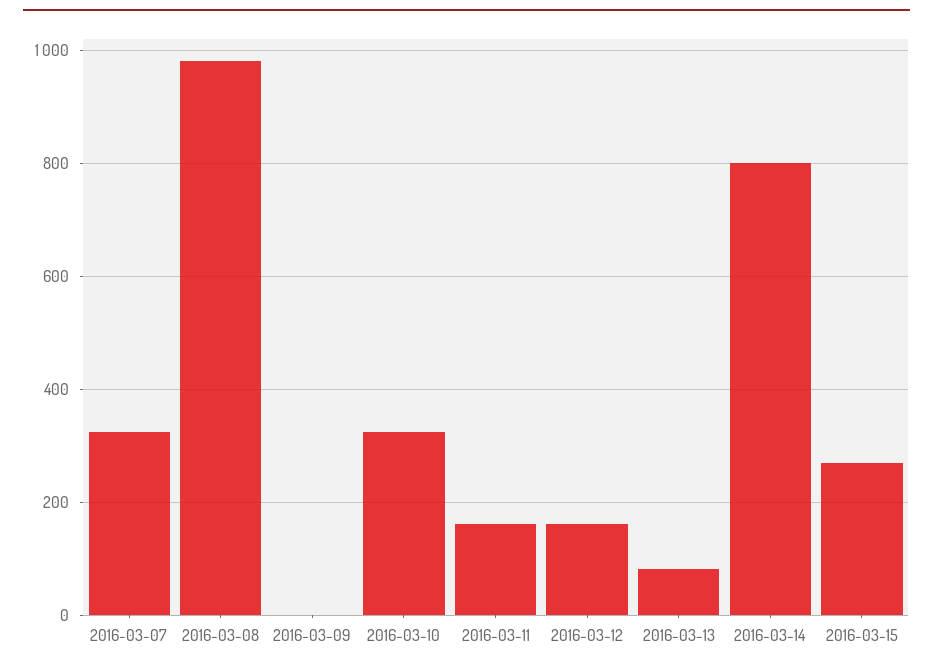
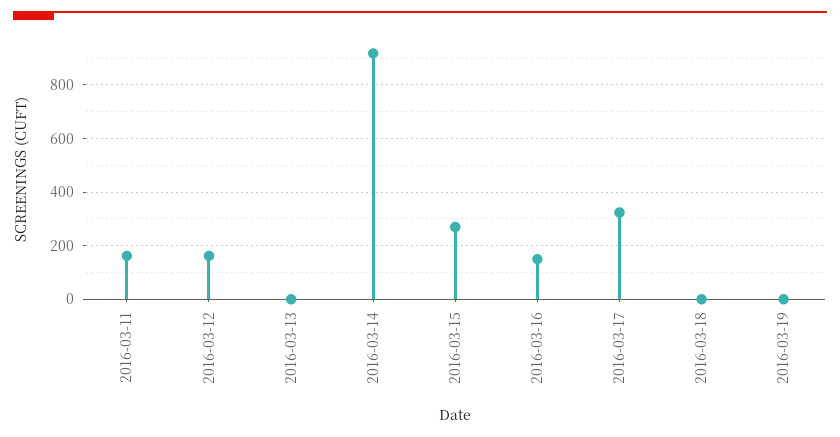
2016-03-07: 320 -> none
2016-03-08: 980 -> none
2016-03-09: 0 -> none
2016-03-10: 320 -> none
2016-03-13: 80 -> 0
2016-03-14: 800 -> 925
2016-03-16: none -> 150
2016-03-17: none -> 325
2016-03-18: none -> 0
2016-03-19: none -> 0

